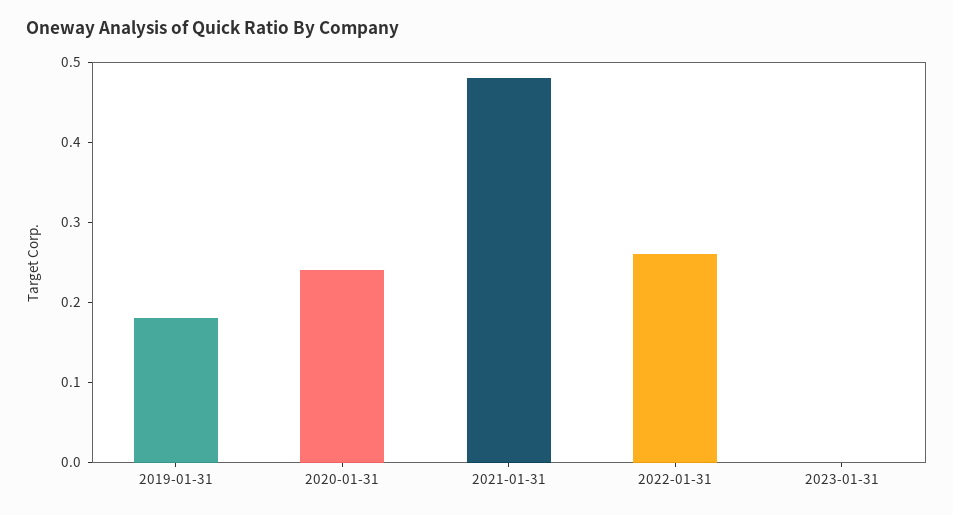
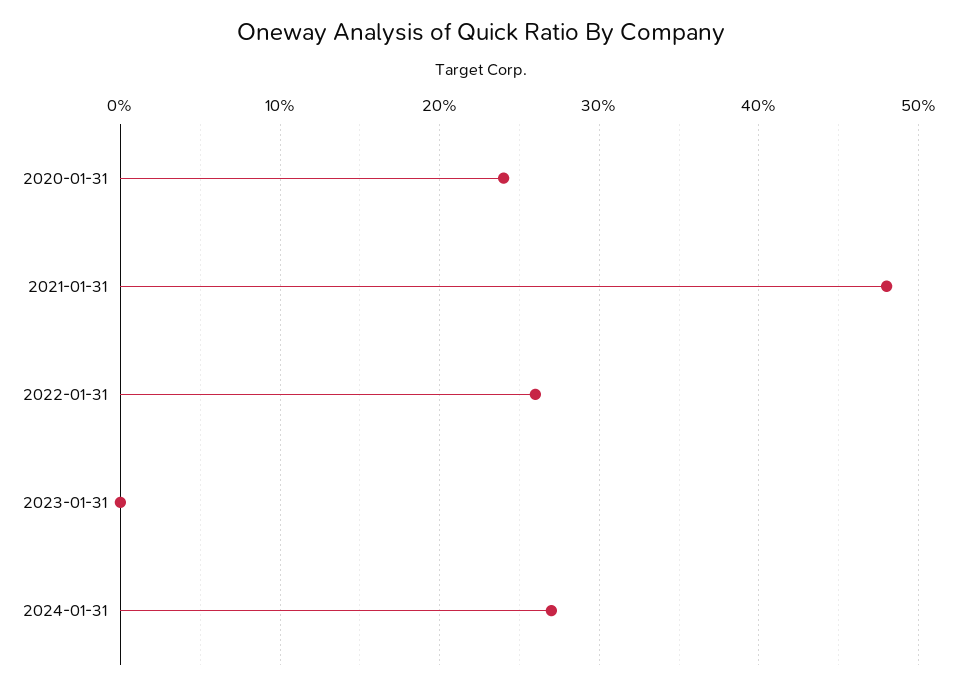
2019-01-31: 0.18 -> none
2024-01-31: none -> 0.27

